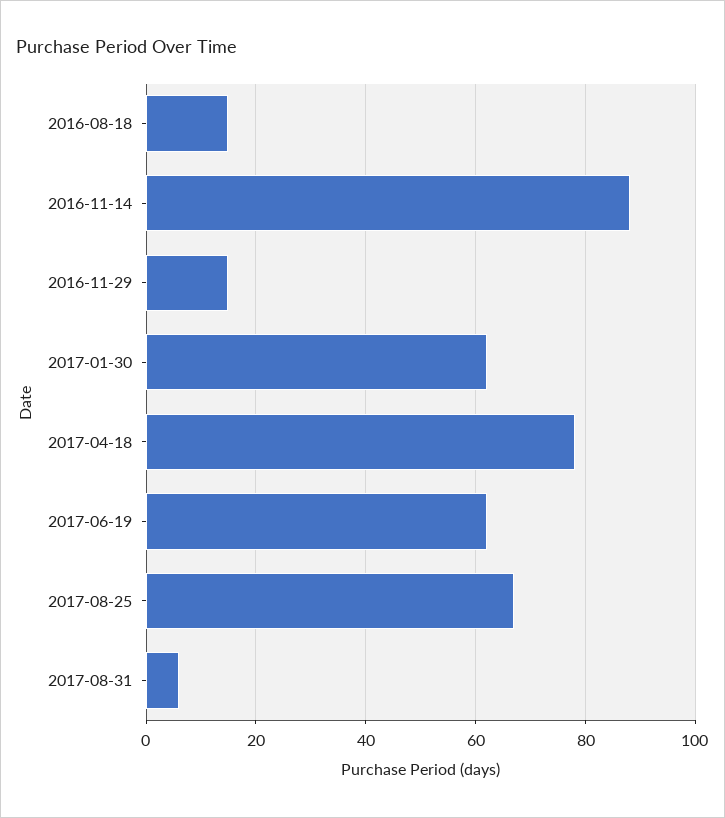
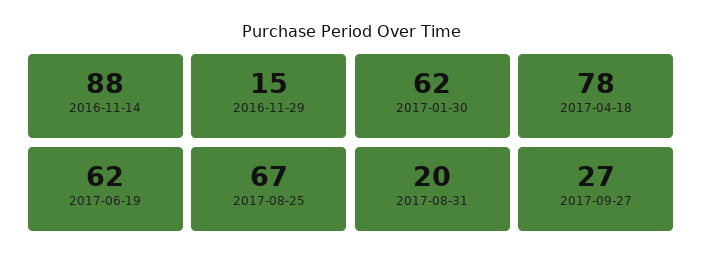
2016-08-18: 15 -> none
2017-08-31: 5 -> 20
2017-09-27: none -> 27

